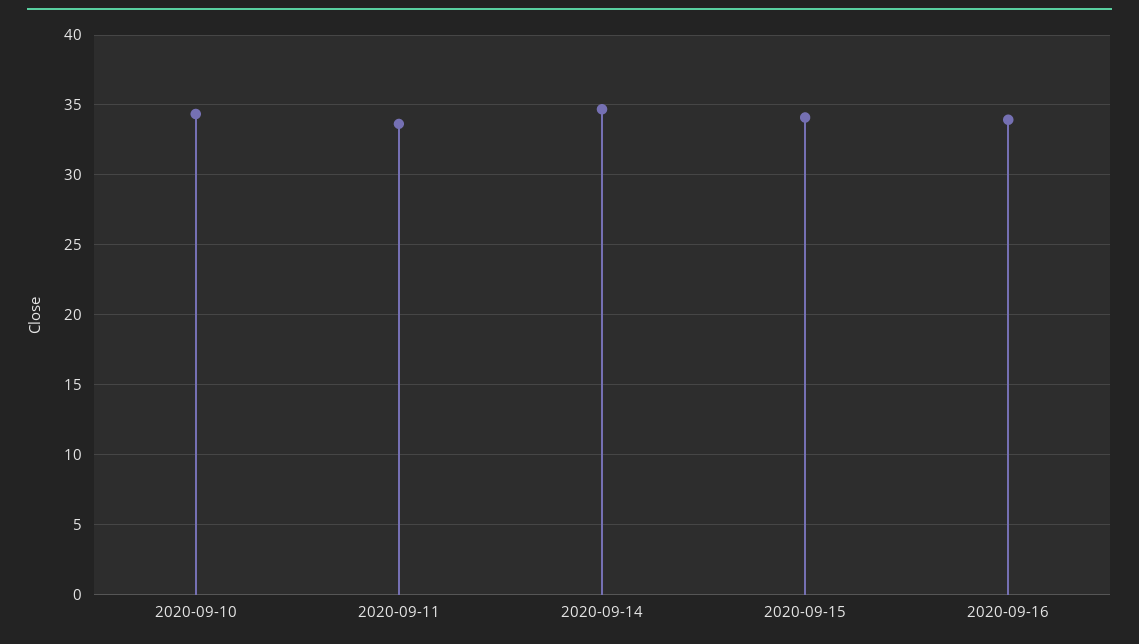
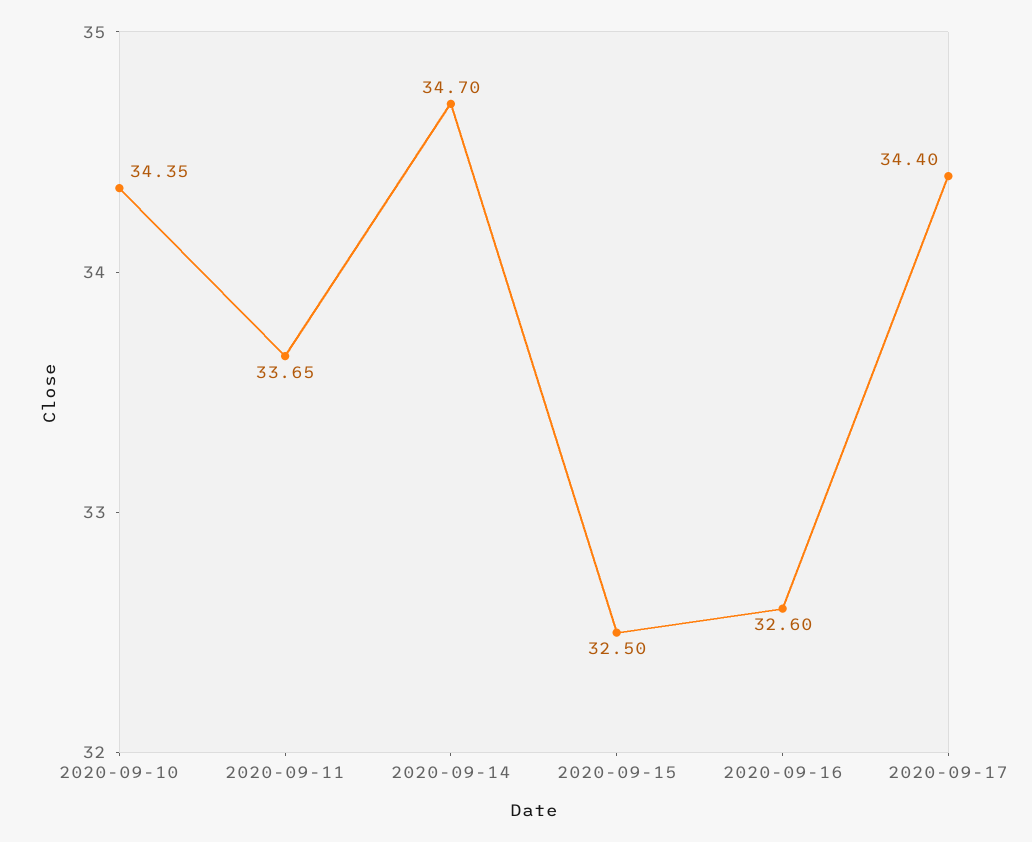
2020-09-15: 34 -> 32.5
2020-09-16: 34 -> 32.6
2020-09-17: none -> 34.4

